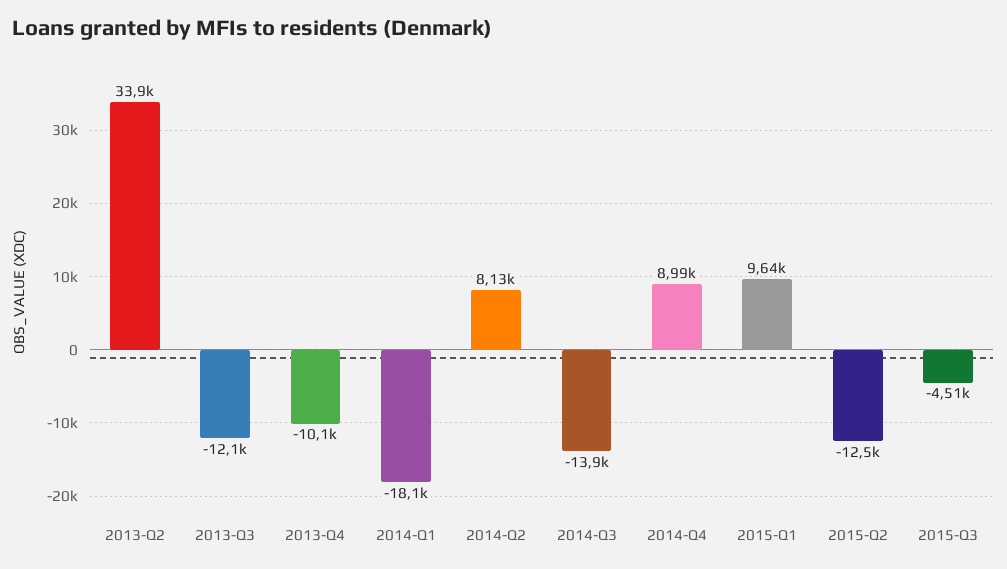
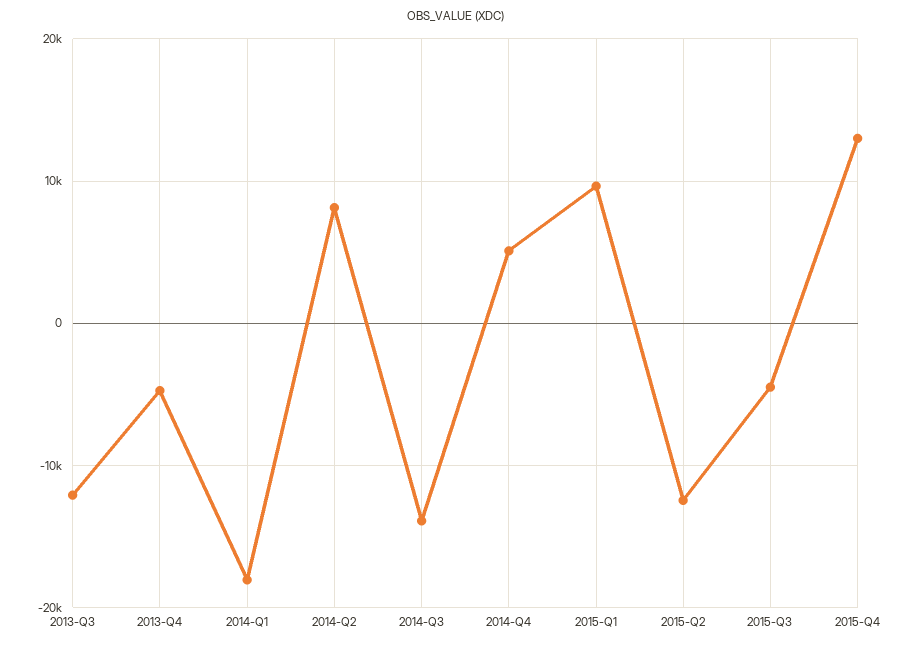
2013-Q2: 33900 -> none
2013-Q4: -10100 -> -5000
2014-Q4: 8990 -> 5000
2015-Q4: none -> 13000

